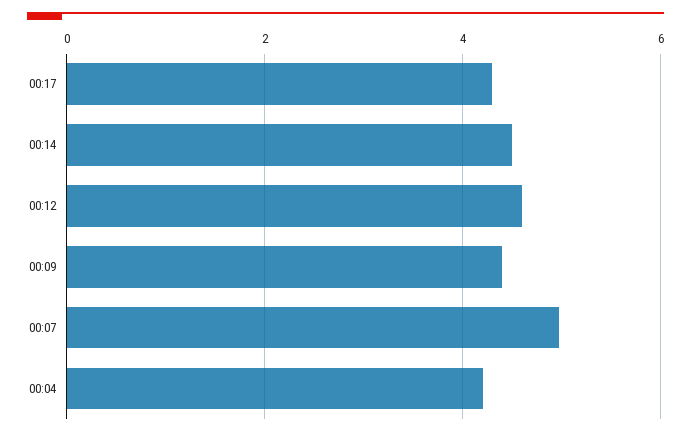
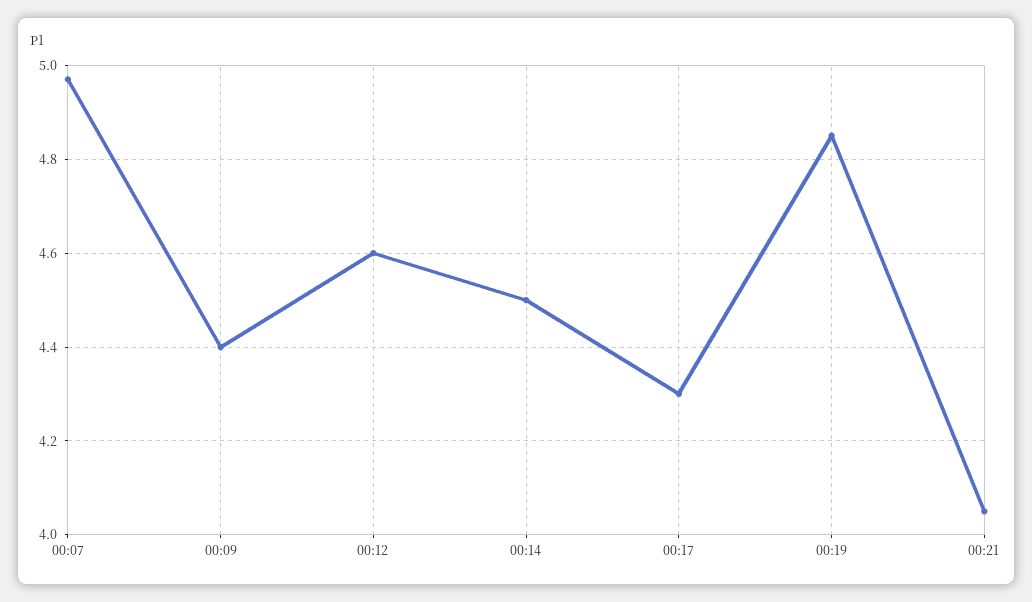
00:04: 4.2 -> none
00:19: none -> 4.85
00:21: none -> 4.05

